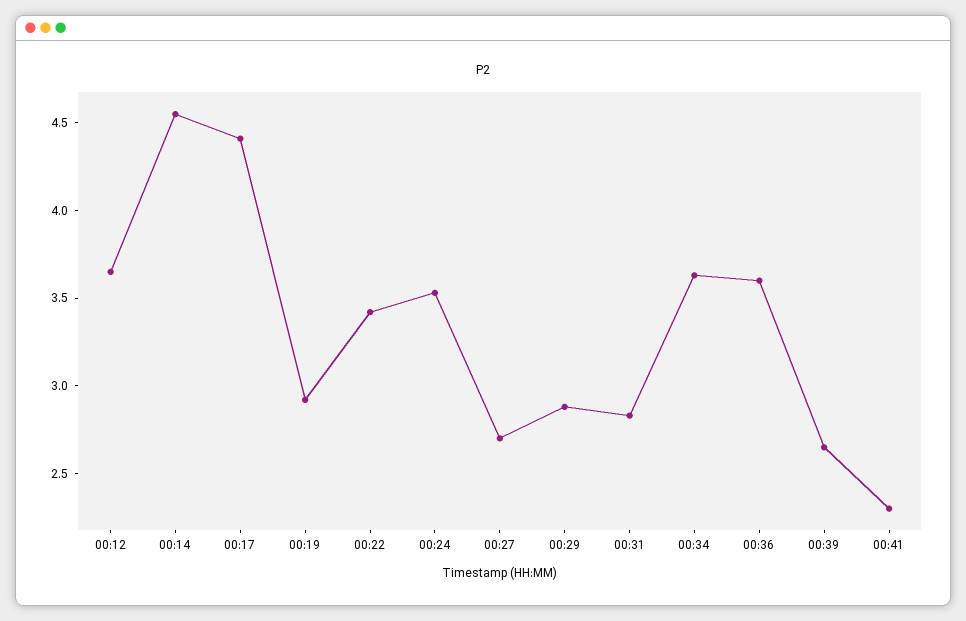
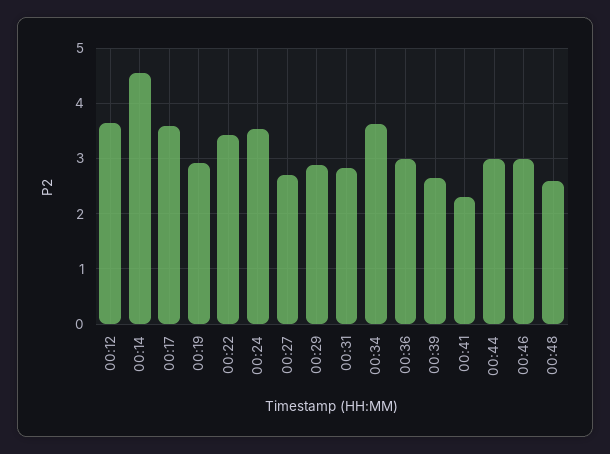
00:17: 4.4 -> 3.6
00:36: 3.6 -> 3
00:44: none -> 3
00:46: none -> 3
00:48: none -> 2.6

